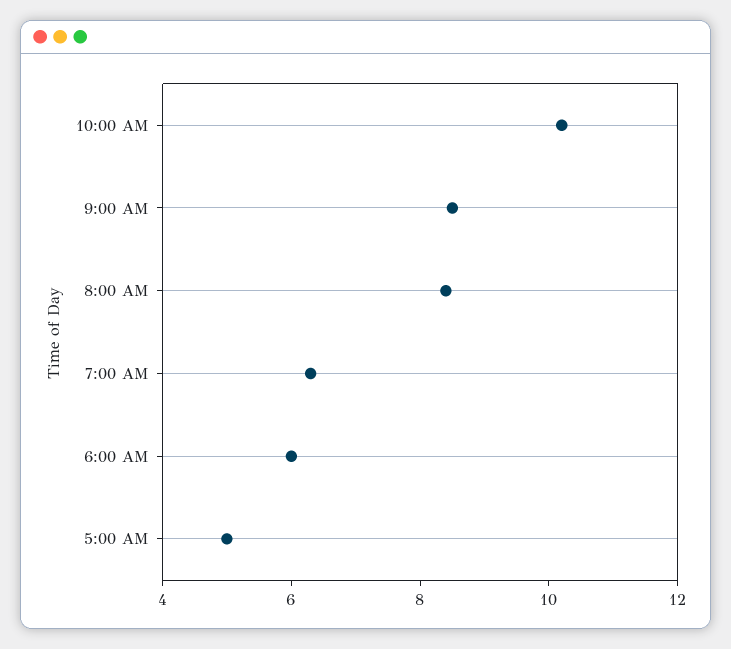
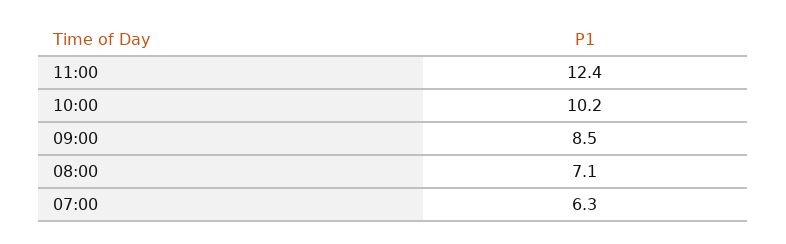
8:00 AM: 8.5 -> 7.1
6:00 AM: 6 -> none
5:00 AM: 5 -> none
11:00: none -> 12.4

